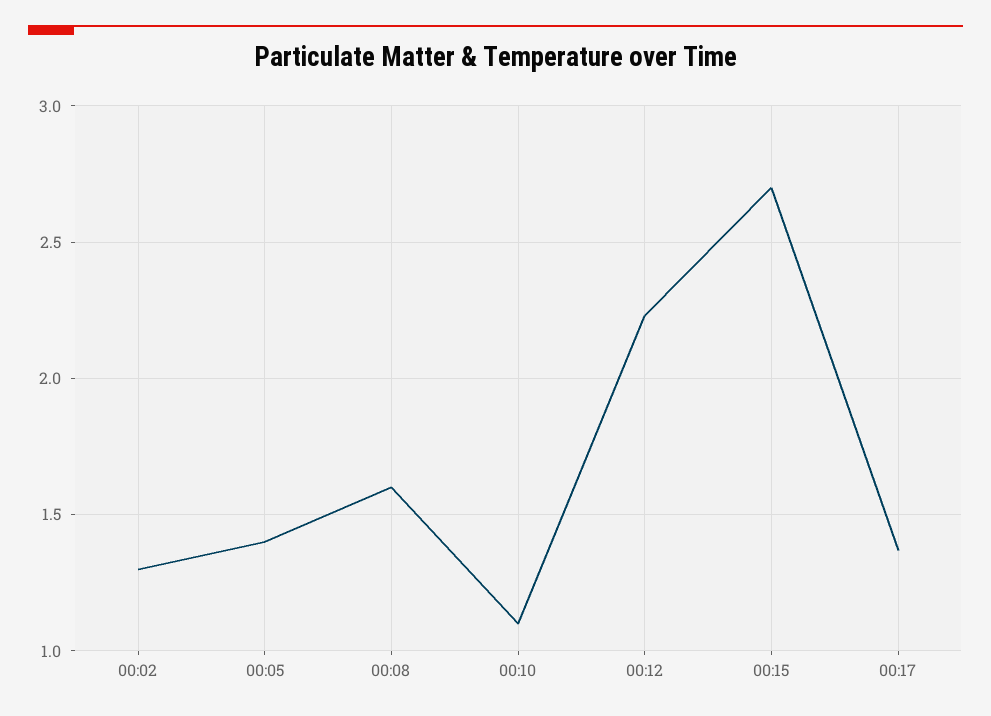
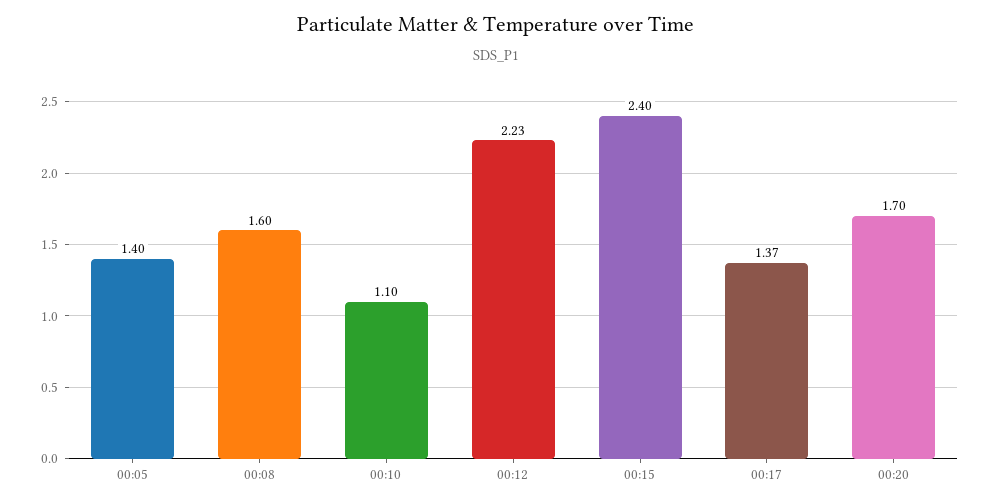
00:02: 1.3 -> none
00:15: 2.7 -> 2.4
00:20: none -> 1.7

